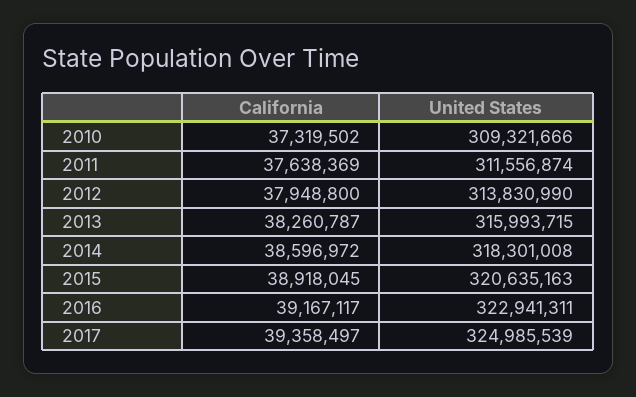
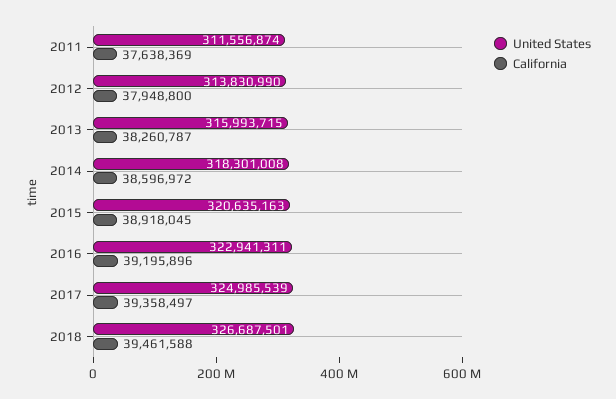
California, 2010: 37319502 -> none
United States, 2010: 309321666 -> none
California, 2016: 39167117 -> 39195896
United States, 2018: none -> 326687501
California, 2018: none -> 39461588

